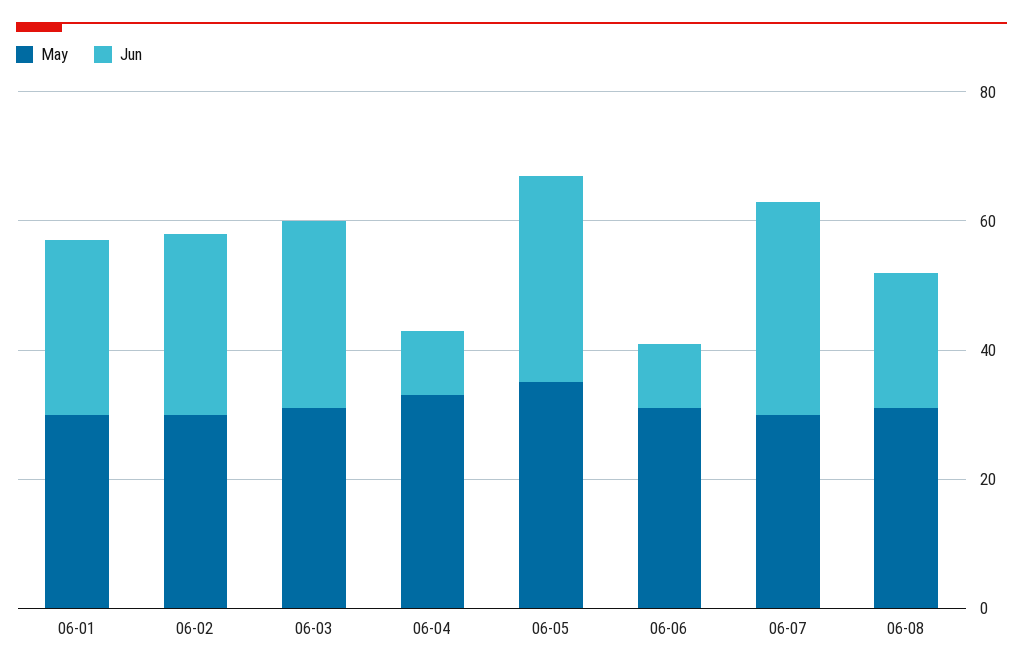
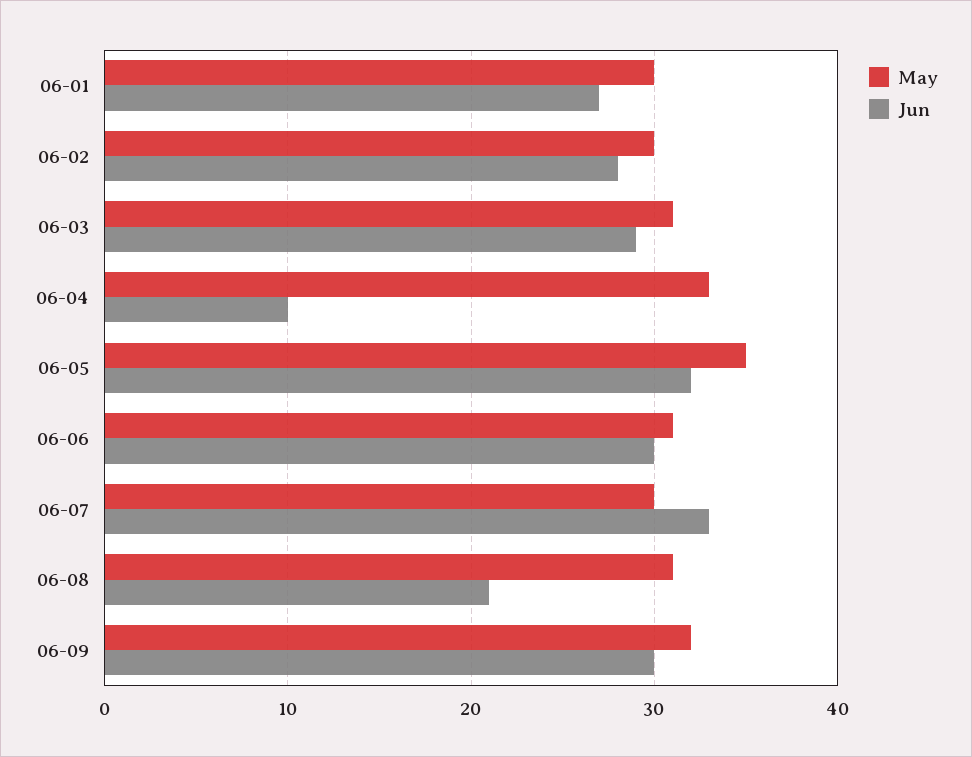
Jun, 06-06: 10 -> 30
May, 06-09: none -> 32
Jun, 06-09: none -> 30

